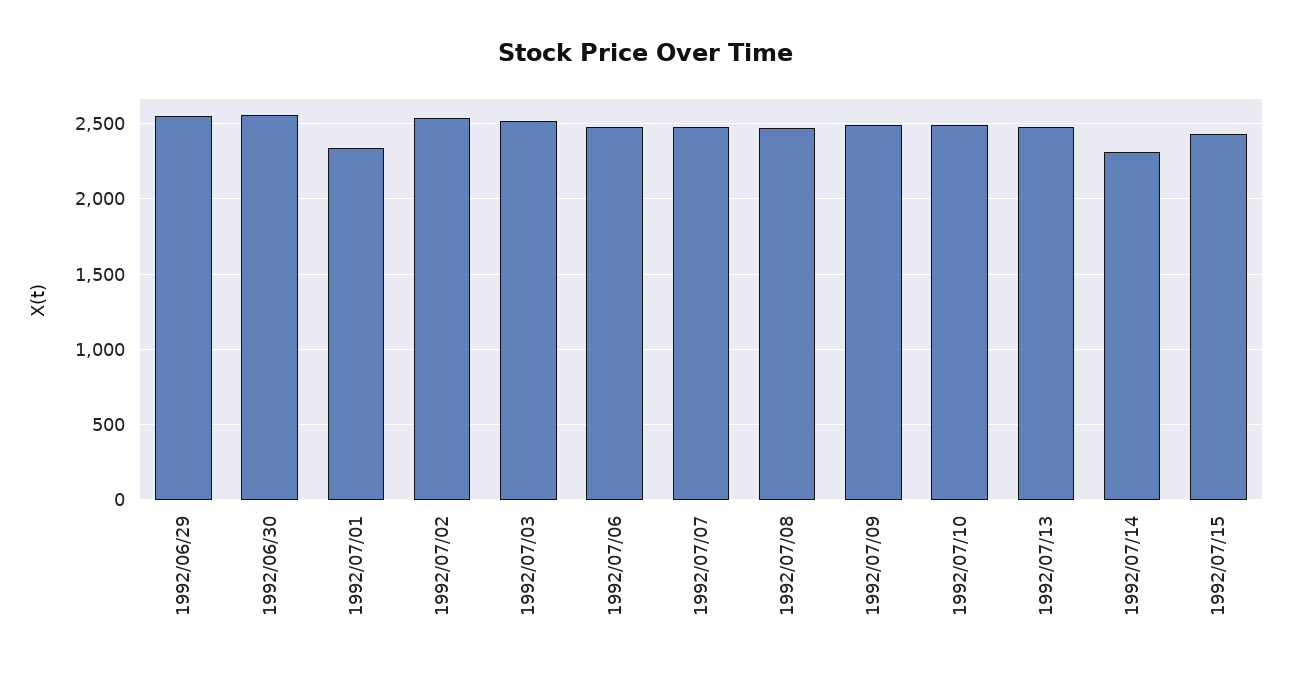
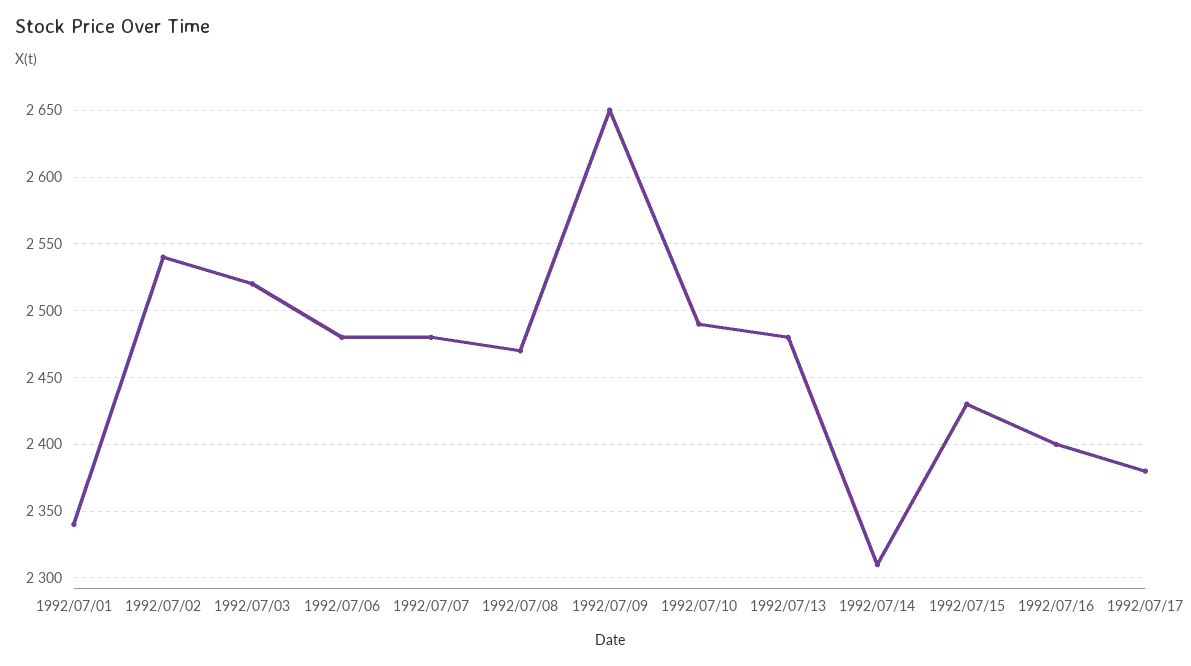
1992/06/29: 2550 -> none
1992/06/30: 2550 -> none
1992/07/09: 2500 -> 2650
1992/07/16: none -> 2400
1992/07/17: none -> 2380

